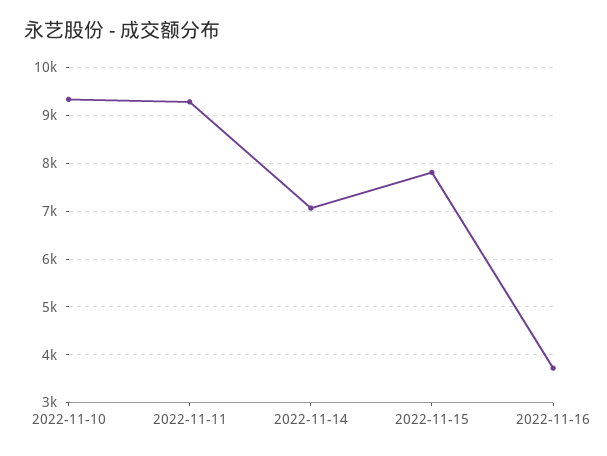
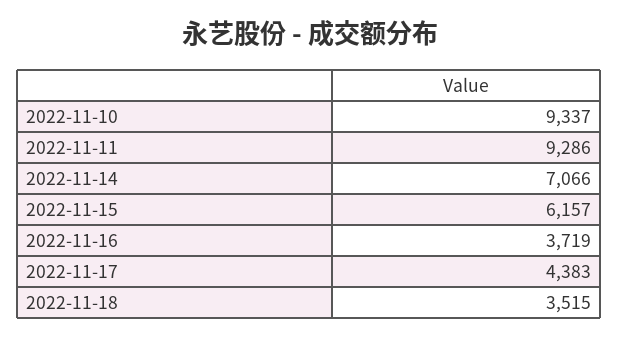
2022-11-15: 7800 -> 6157
2022-11-17: none -> 4383
2022-11-18: none -> 3515

